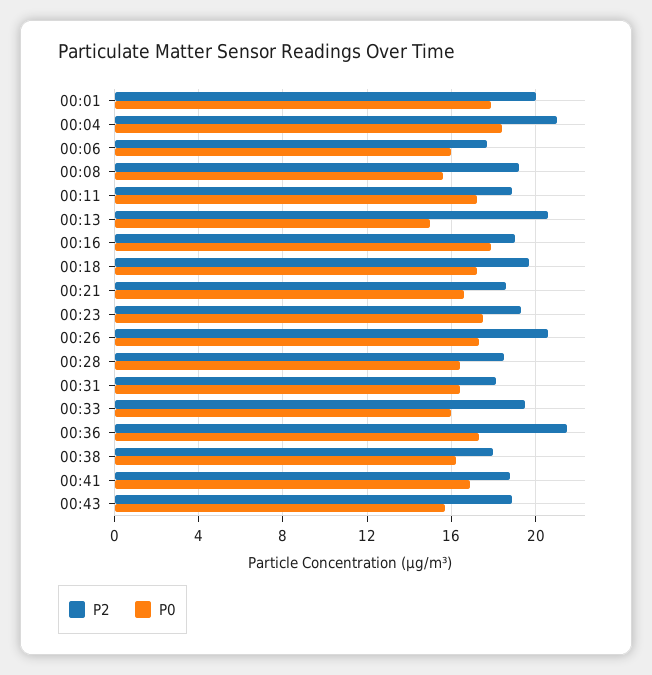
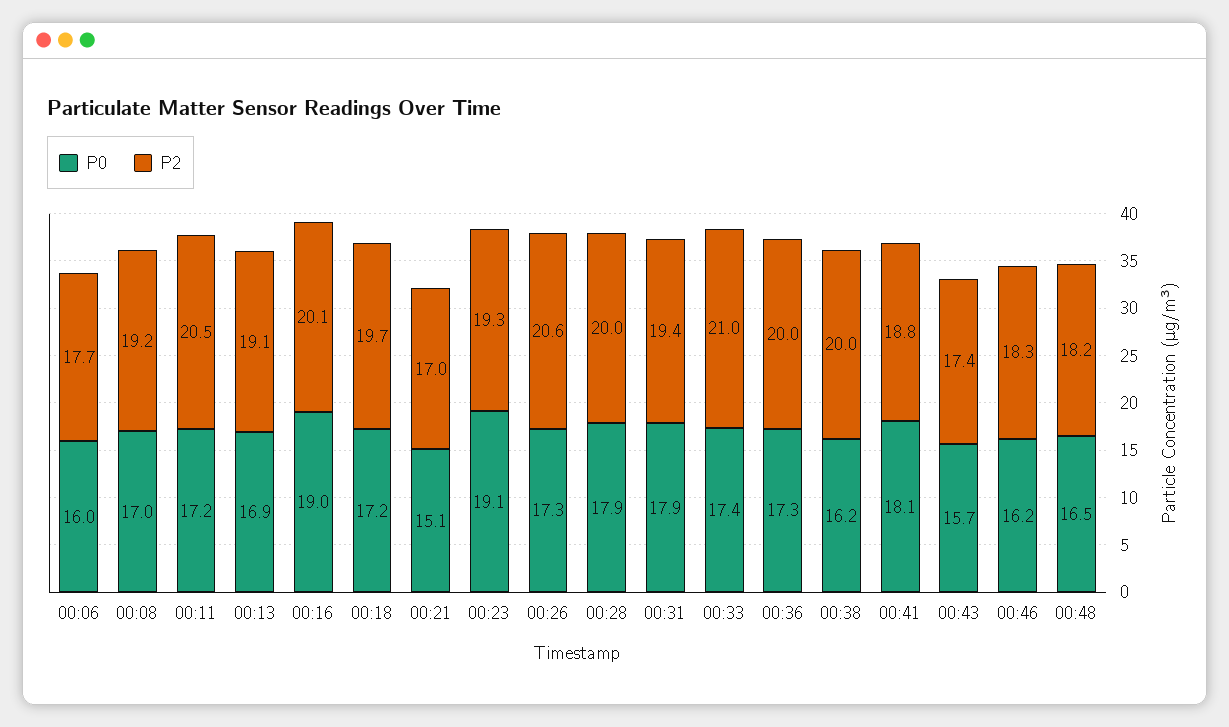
P2, 00:01: 20 -> none
P0, 00:01: 18 -> none
P2, 00:04: 21 -> none
P0, 00:04: 18.5 -> none
P0, 00:08: 15.5 -> 17
P2, 00:11: 19 -> 20.5
P2, 00:13: 20.5 -> 19.1
P0, 00:13: 15 -> 16.9
P2, 00:16: 19 -> 20.1
P0, 00:16: 18 -> 19
P2, 00:21: 18.5 -> 17
P0, 00:21: 16.5 -> 15.1
P0, 00:23: 17.5 -> 19.1
P2, 00:28: 18.5 -> 20
P0, 00:28: 16.5 -> 17.9
P2, 00:31: 18 -> 19.4
P0, 00:31: 16.5 -> 17.9
P2, 00:33: 19.5 -> 21
P0, 00:33: 16 -> 17.4
P2, 00:36: 21.5 -> 20
P2, 00:38: 18 -> 20
P0, 00:41: 17 -> 18.1
P2, 00:43: 19 -> 17.4
P0, 00:46: none -> 16.2
P2, 00:46: none -> 18.3
P0, 00:48: none -> 16.5
P2, 00:48: none -> 18.2

